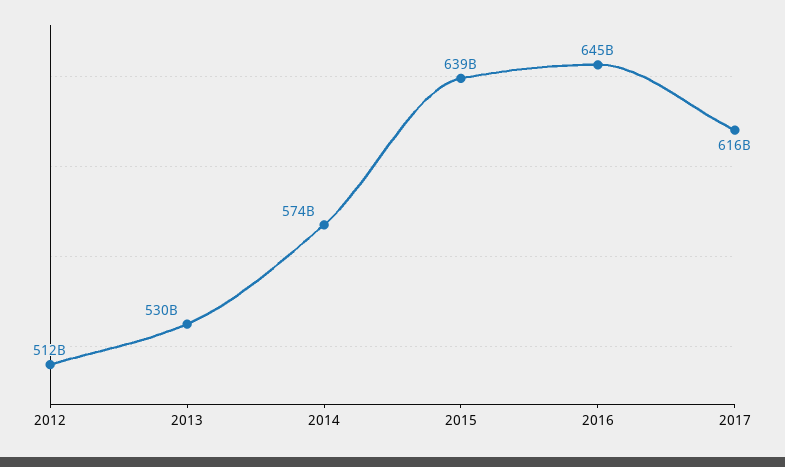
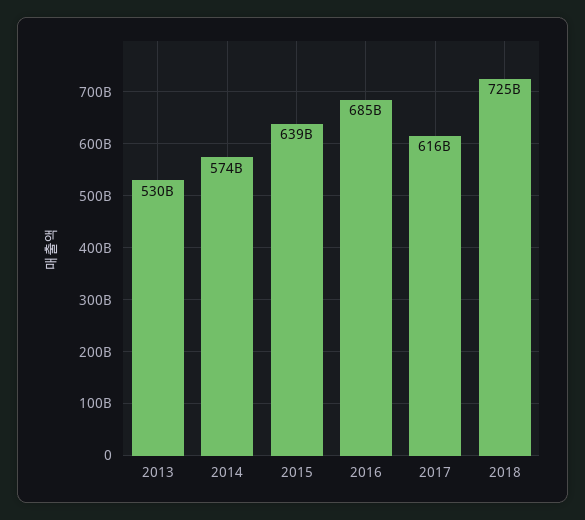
2012: 512000000000 -> none
2016: 645000000000 -> 685000000000
2018: none -> 725000000000

